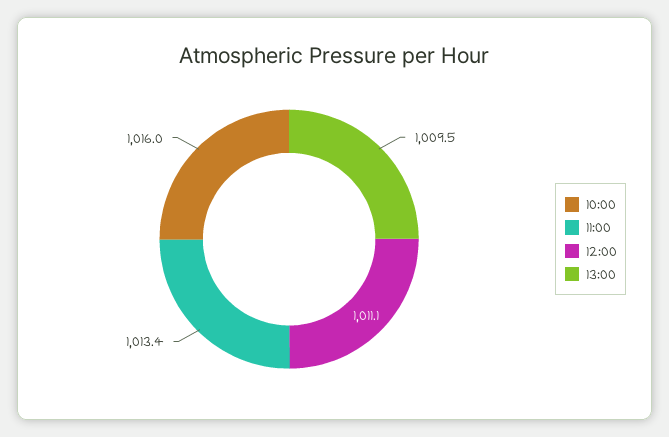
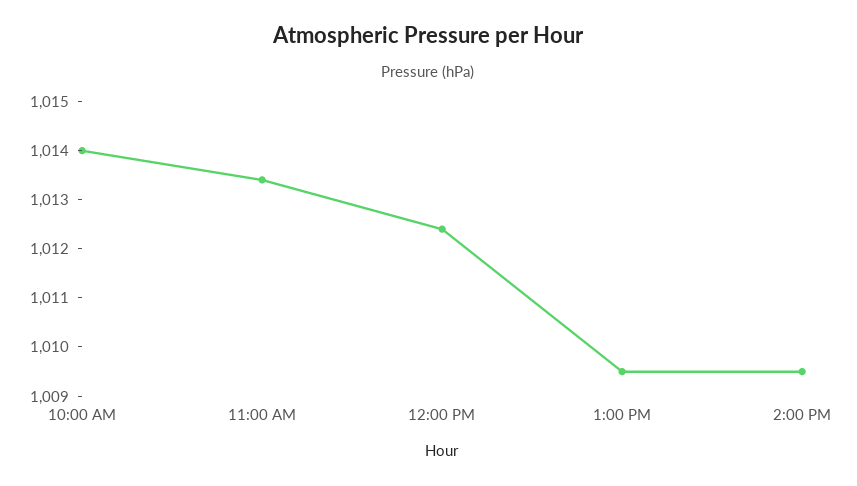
10:00: 1016 -> 1014
12:00: 1011.1 -> 1012.5
2:00 PM: none -> 1009.5

